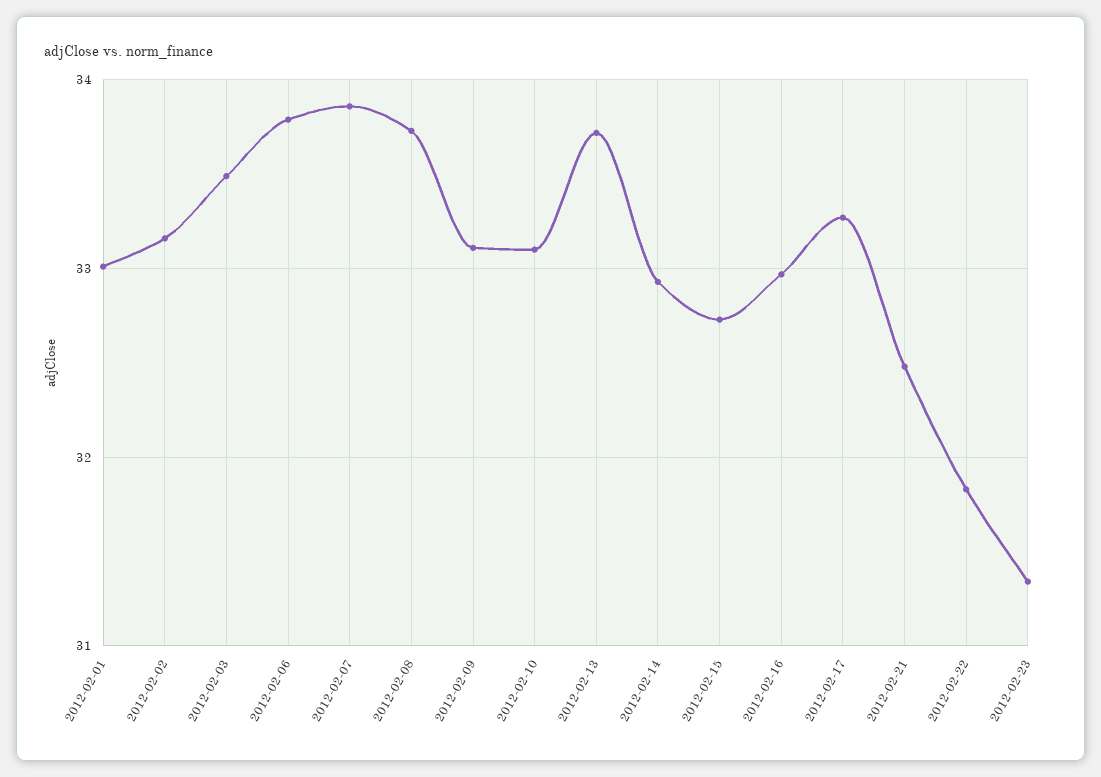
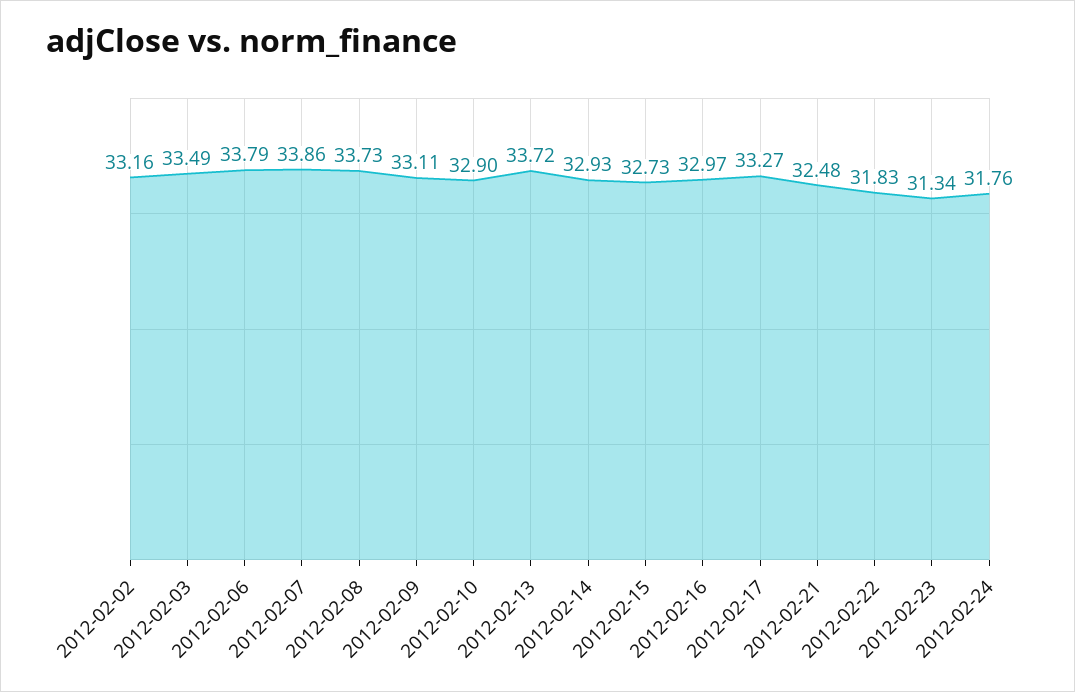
2012-02-01: 33 -> none
2012-02-10: 33.1 -> 32.9
2012-02-24: none -> 31.76

